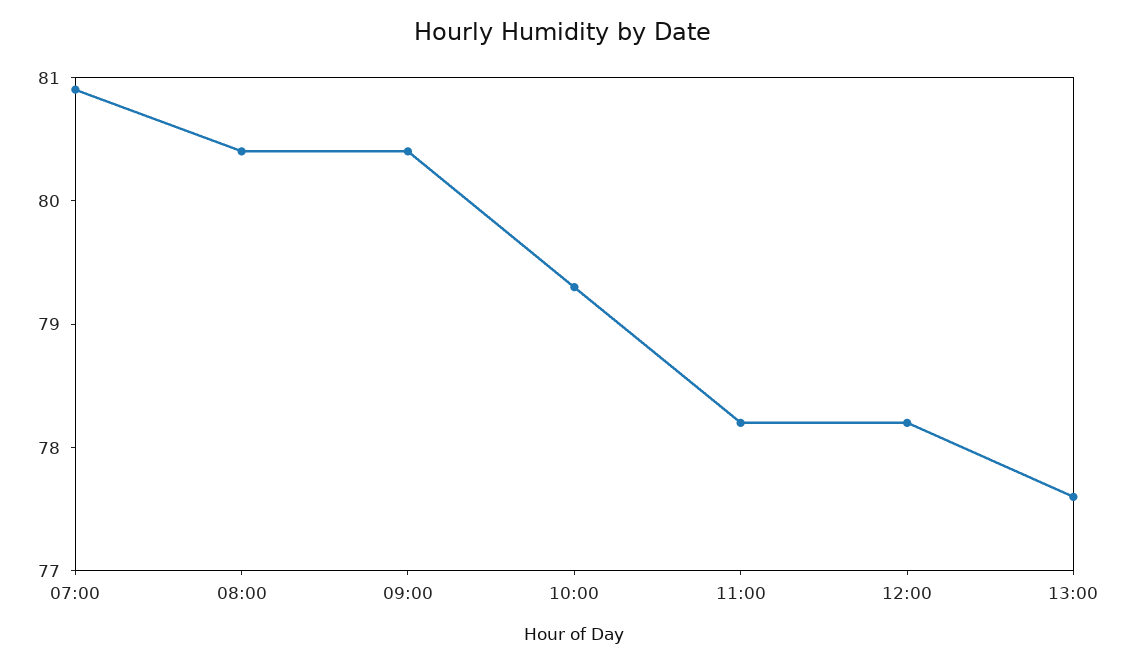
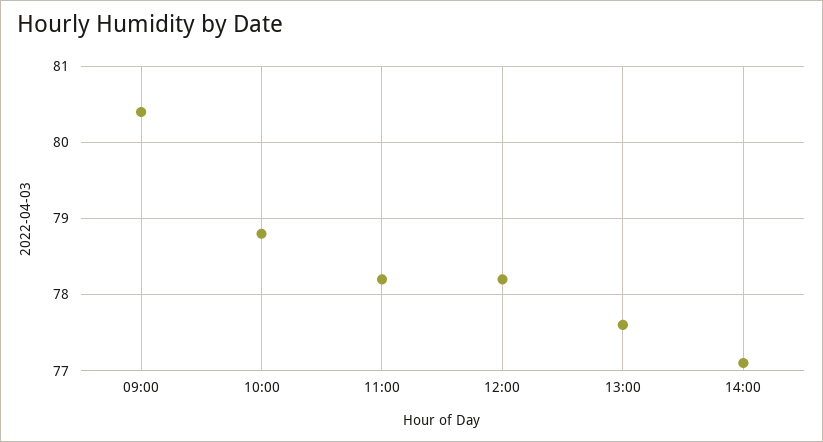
07:00: 80.9 -> none
08:00: 80.4 -> none
10:00: 79.3 -> 78.8
14:00: none -> 77.1

